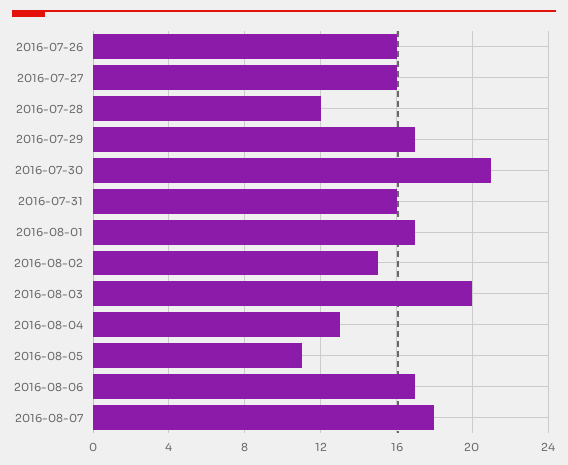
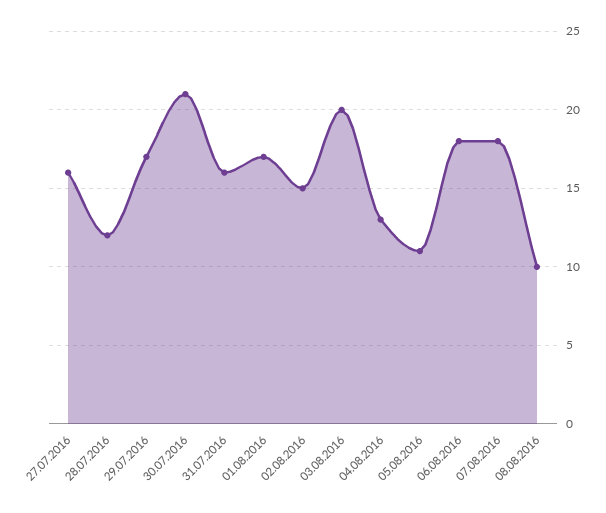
2016-07-26: 16 -> none
2016-08-06: 17 -> 18
08.08.2016: none -> 10

